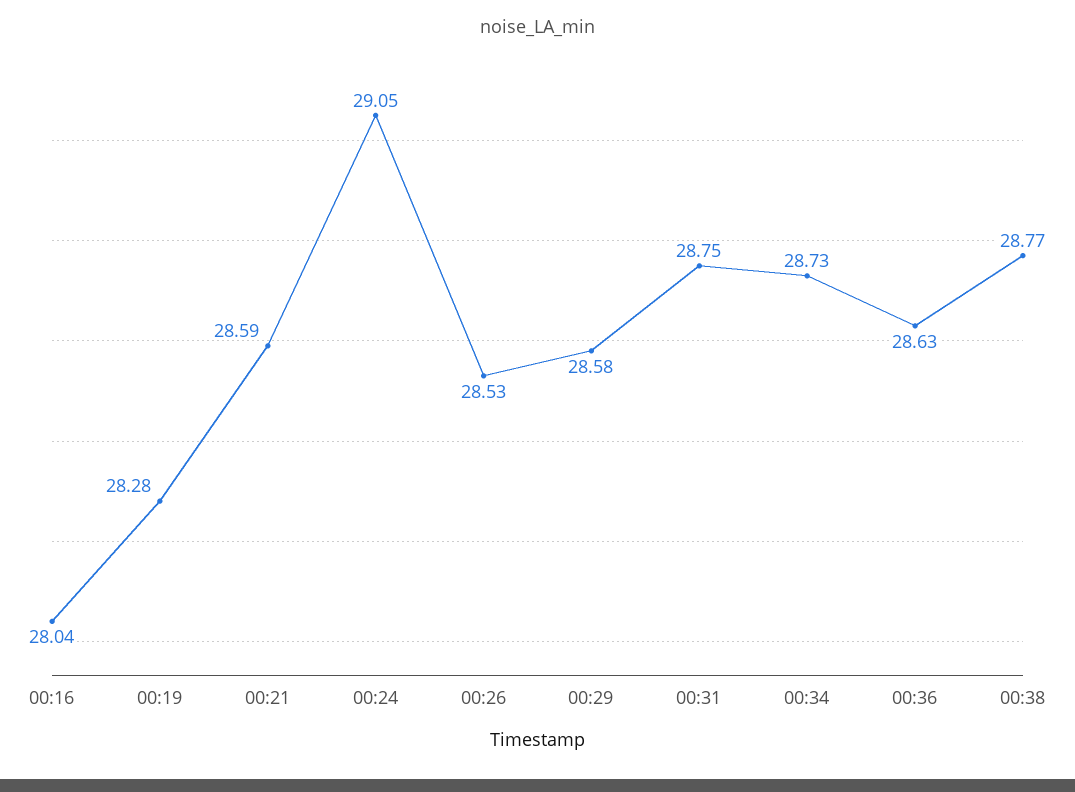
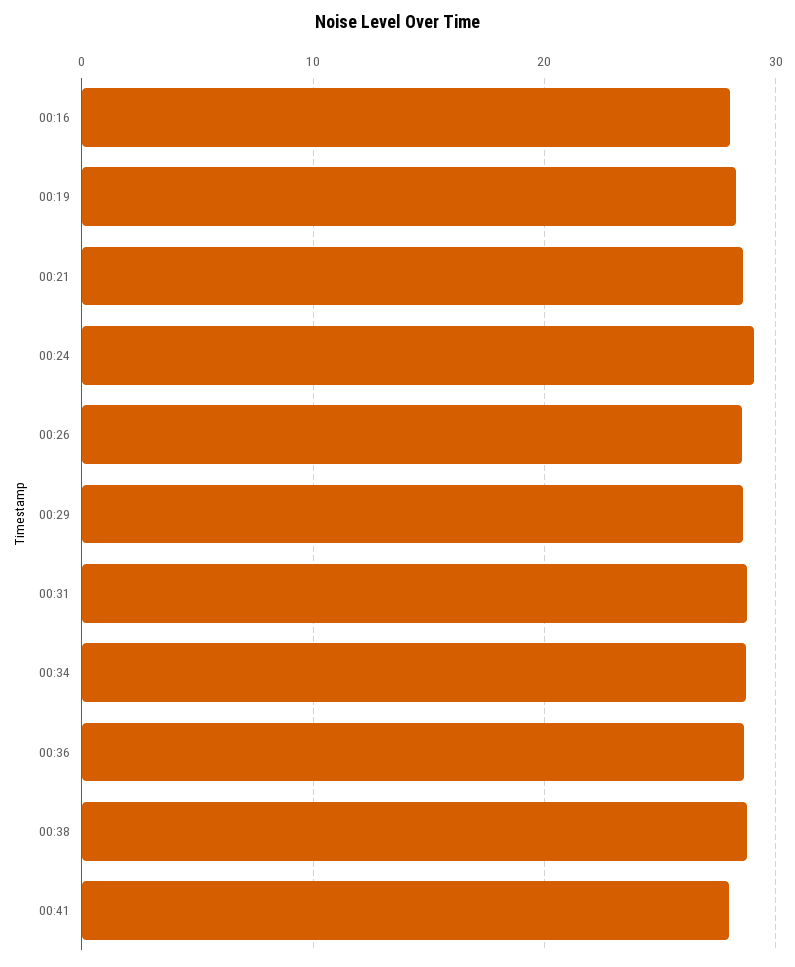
00:41: none -> 28

